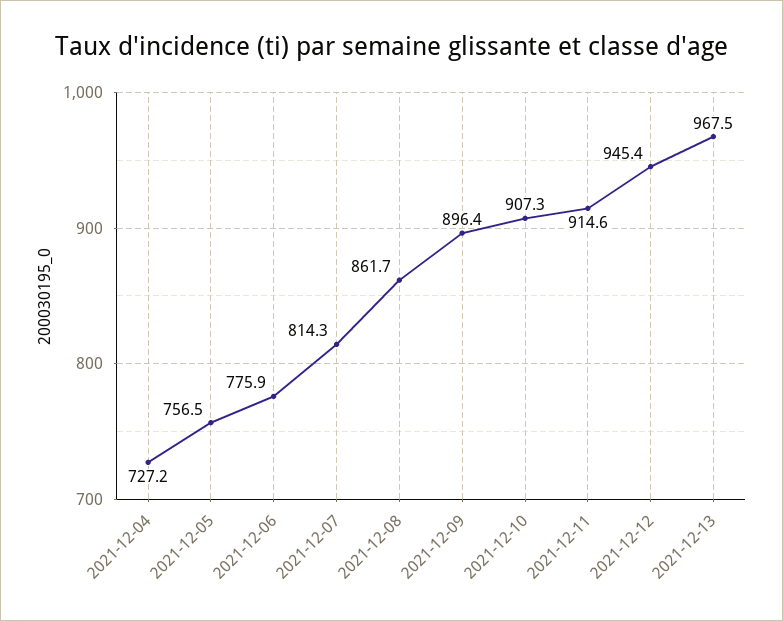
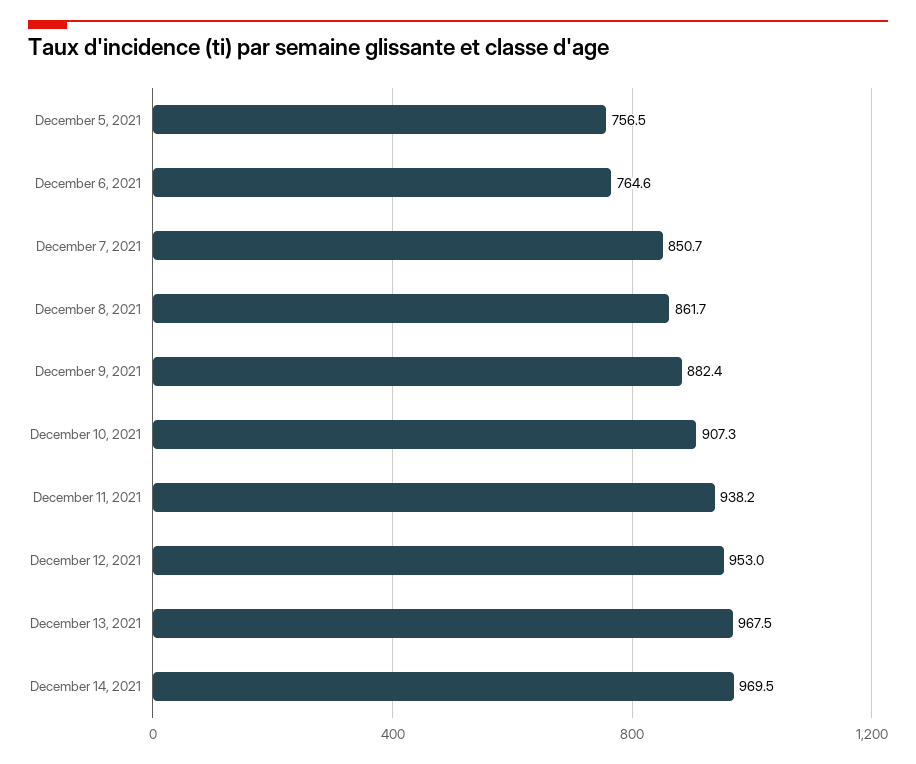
2021-12-04: 727.2 -> none
2021-12-06: 775.9 -> 764.6
2021-12-07: 814.3 -> 850.7
2021-12-09: 896.4 -> 882.4
2021-12-11: 914.6 -> 938.2
2021-12-12: 945.4 -> 953
December 14, 2021: none -> 969.5

